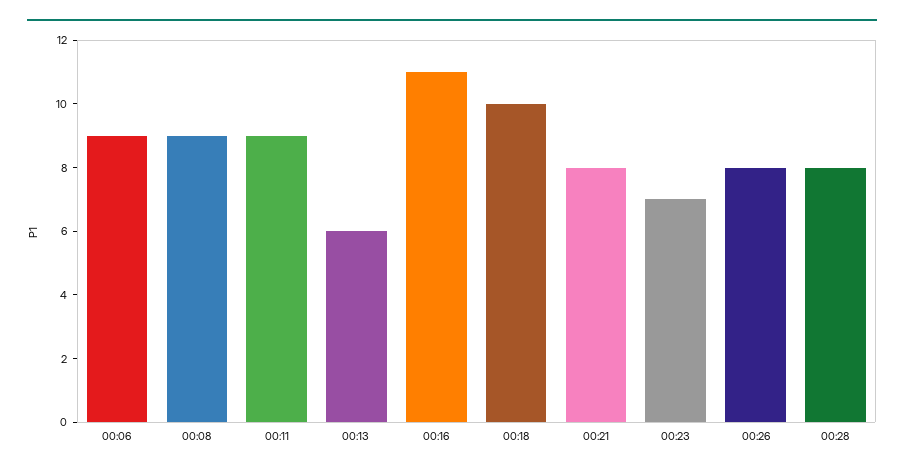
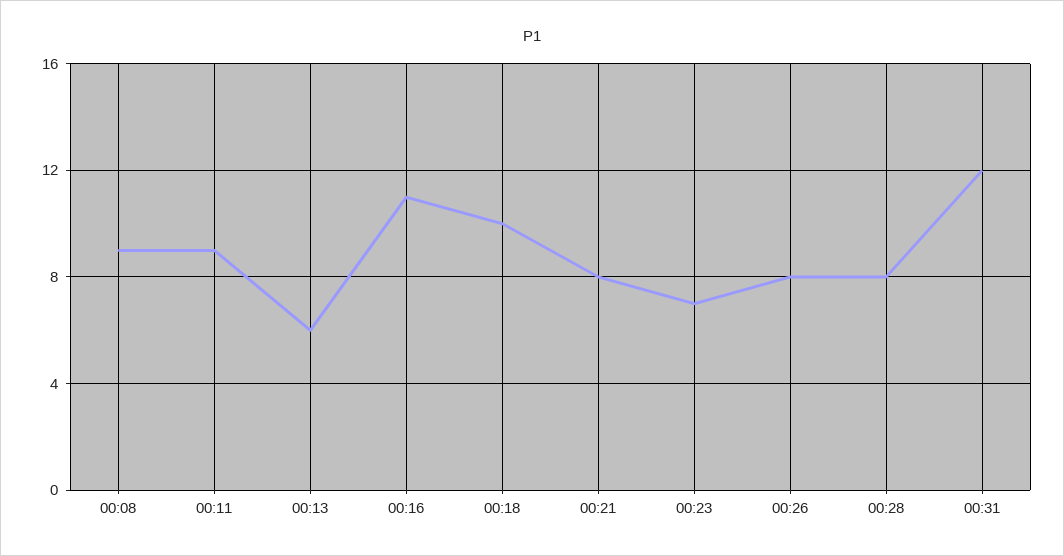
00:06: 9 -> none
00:31: none -> 12

